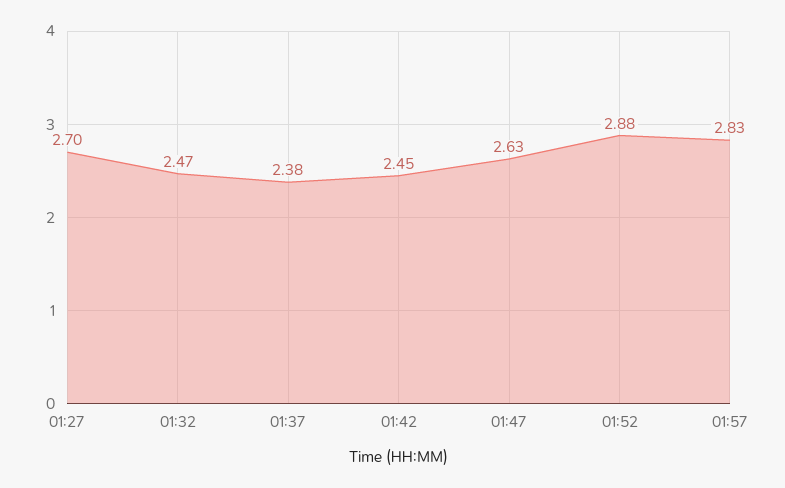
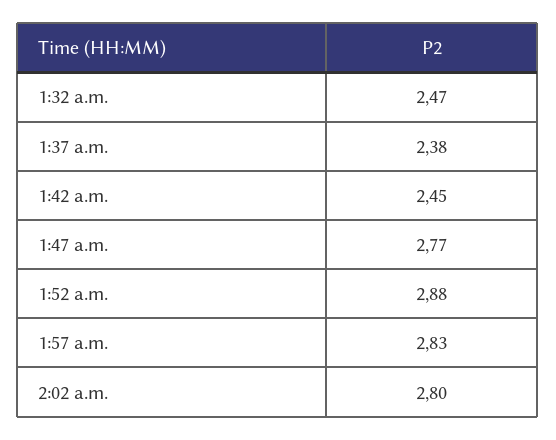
01:27: 2.7 -> none
01:47: 2.63 -> 2.77
2:02 a.m.: none -> 2.8

